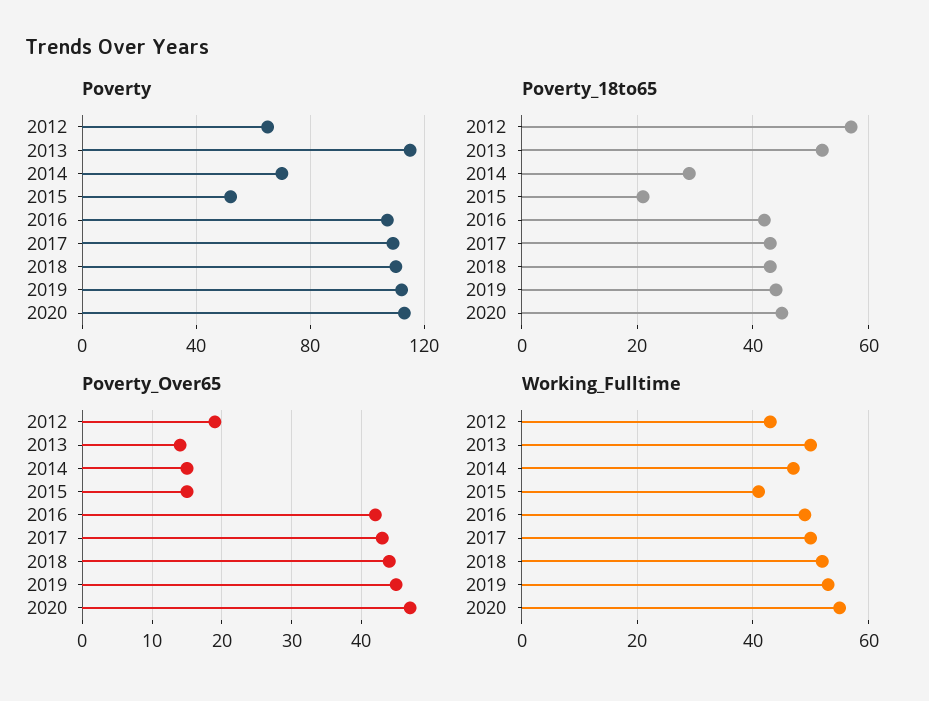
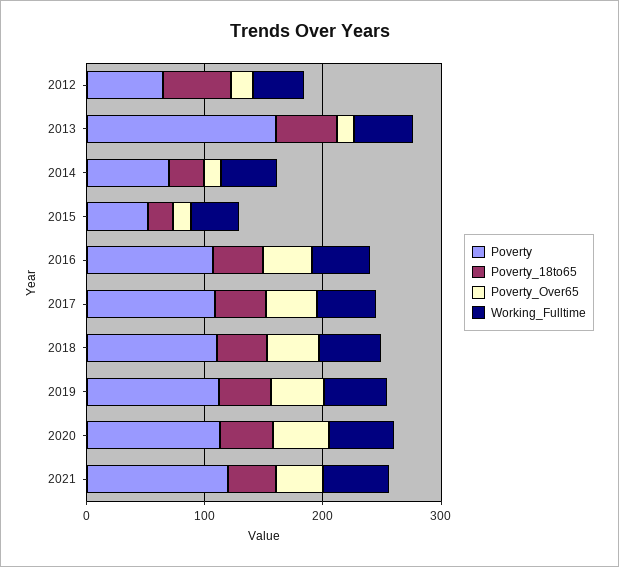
Poverty, 2013: 115 -> 160
Poverty, 2021: none -> 120
Poverty_18to65, 2021: none -> 40
Poverty_Over65, 2021: none -> 40
Working_Fulltime, 2021: none -> 60

